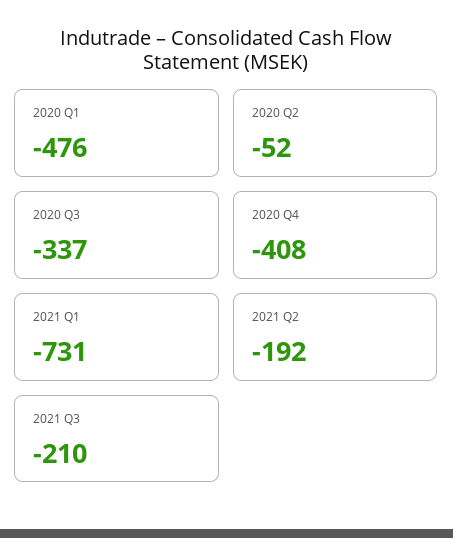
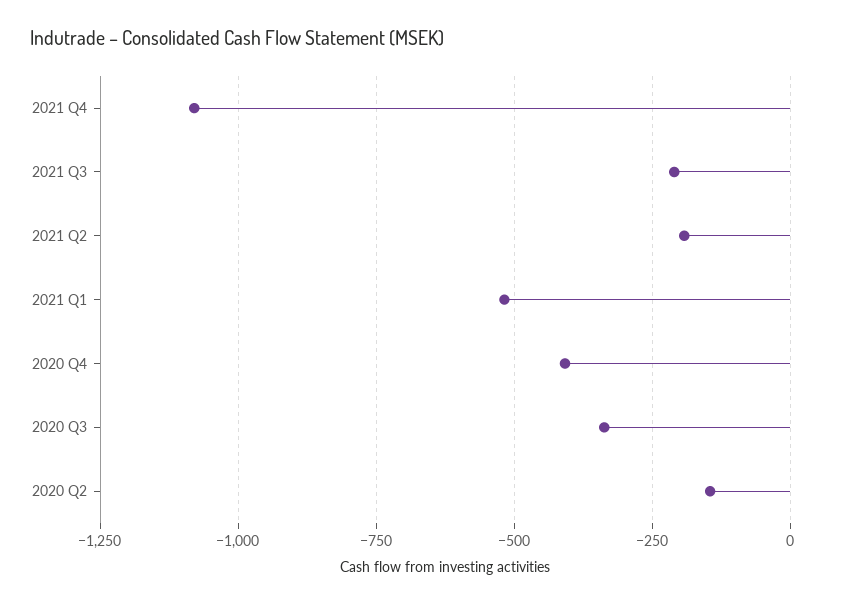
2020 Q1: -476 -> none
2020 Q2: -52 -> -150
2021 Q1: -731 -> -525
2021 Q4: none -> -1075

